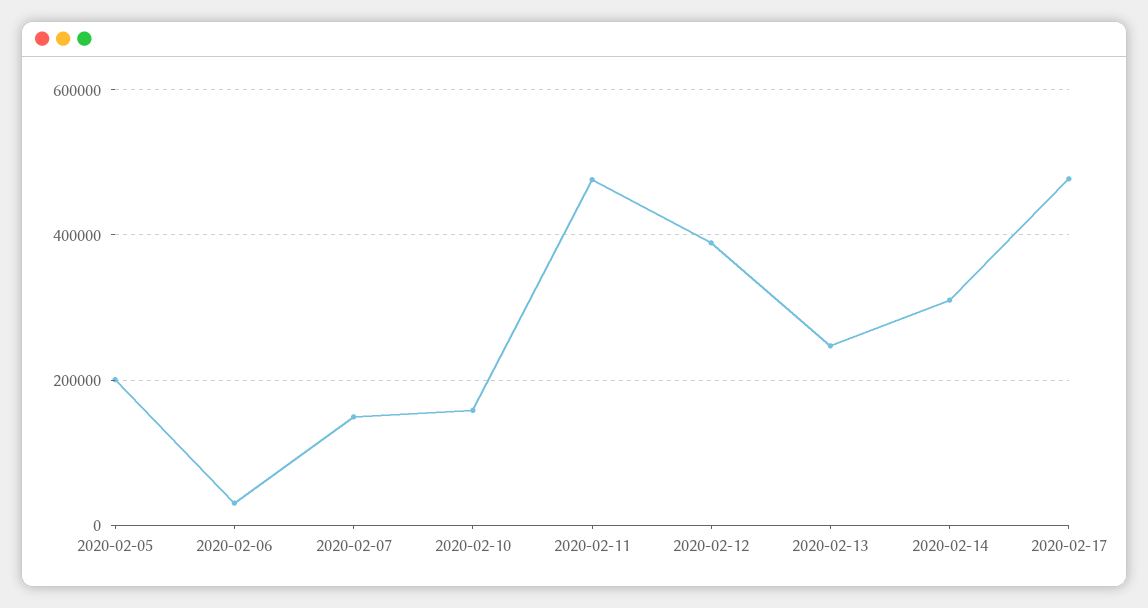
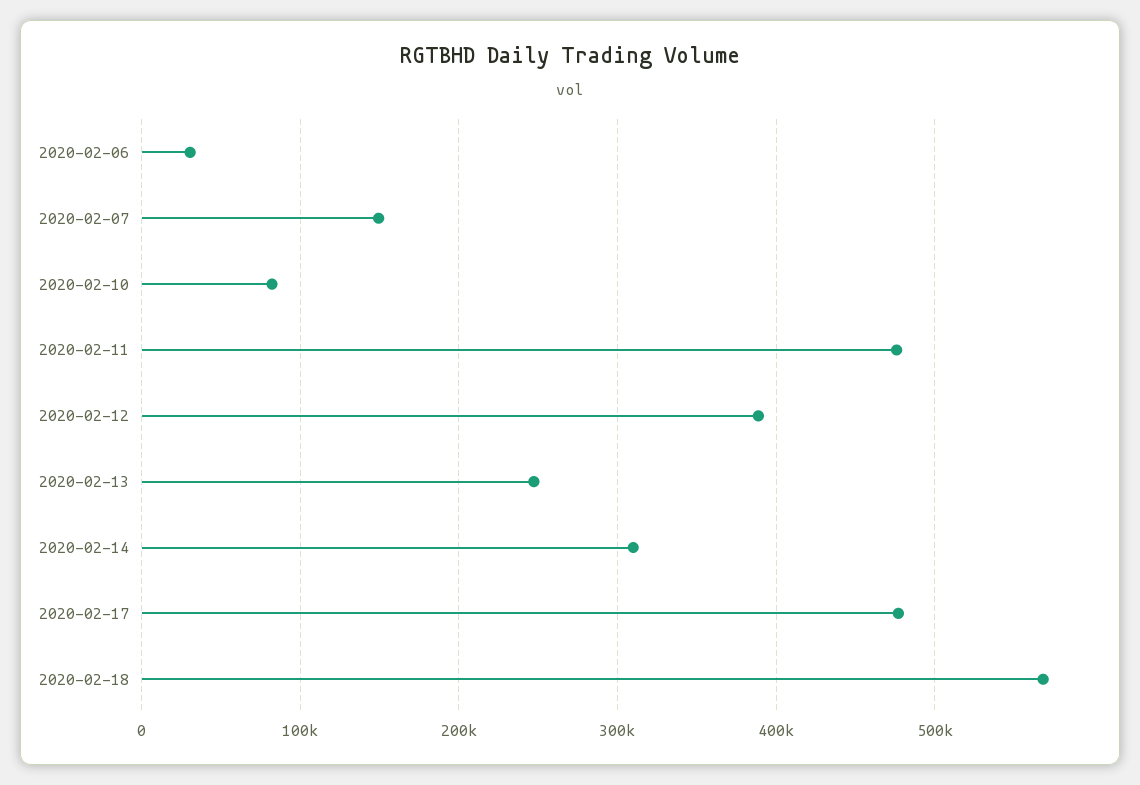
2020-02-05: 200000 -> none
2020-02-10: 160000 -> 80000
2020-02-18: none -> 570000

